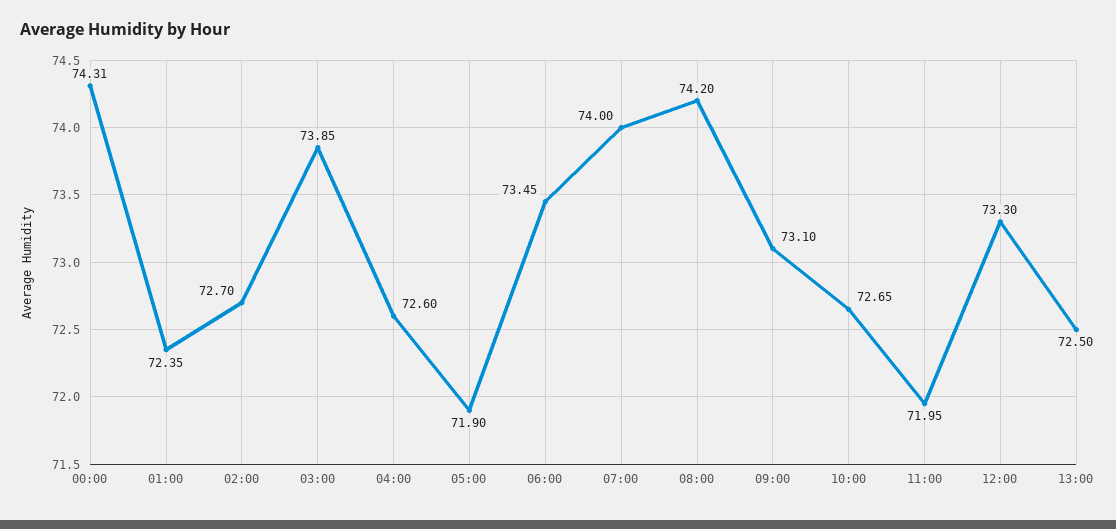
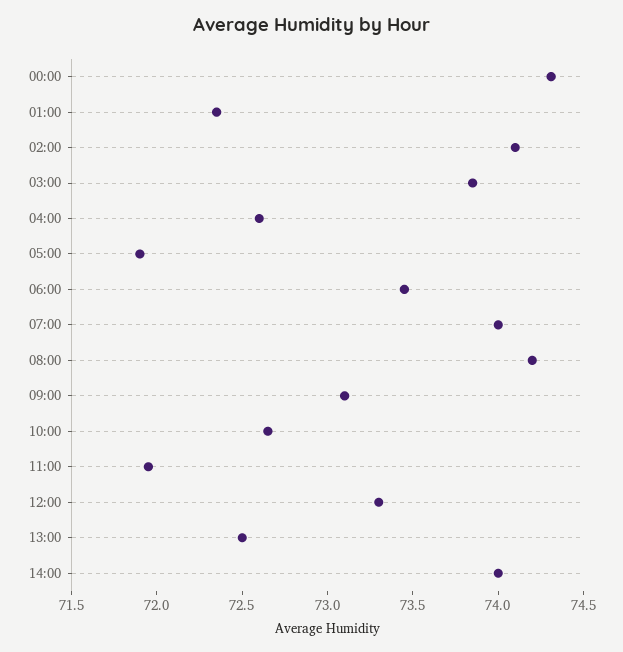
02:00: 72.7 -> 74.1
14:00: none -> 74

